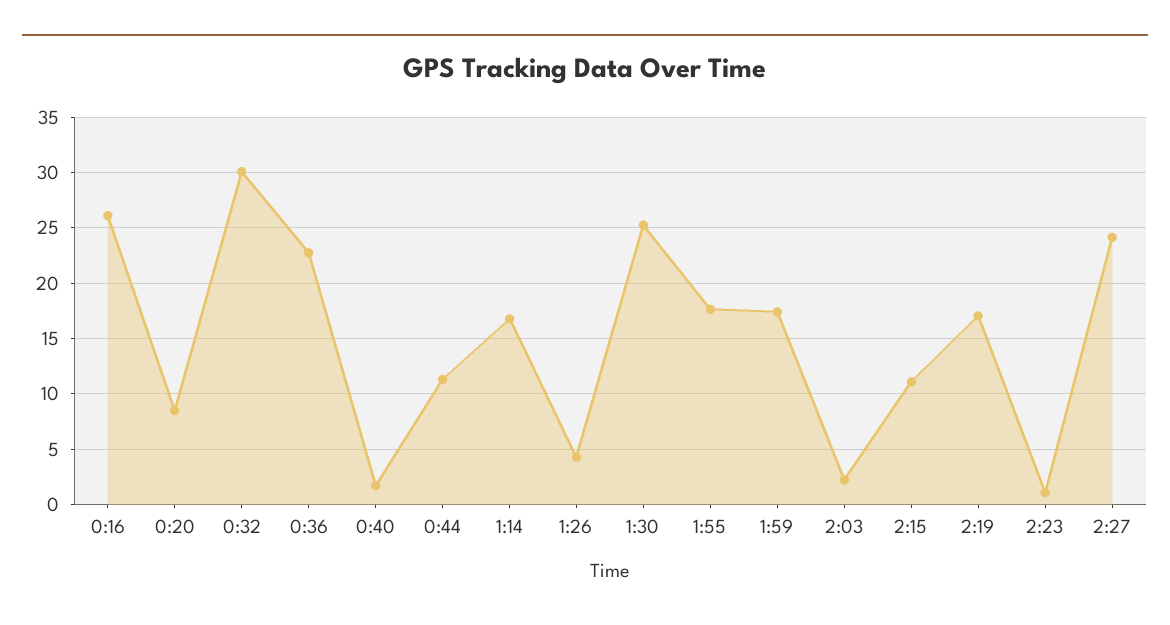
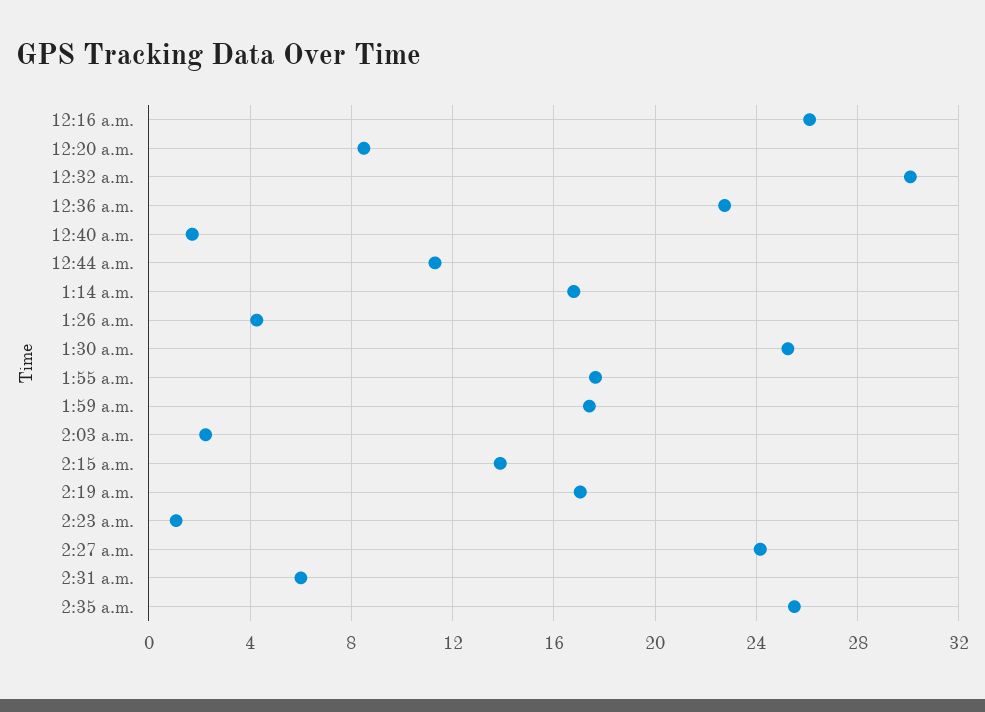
2:15: 11 -> 14
2:31 a.m.: none -> 6
2:35 a.m.: none -> 25.5

